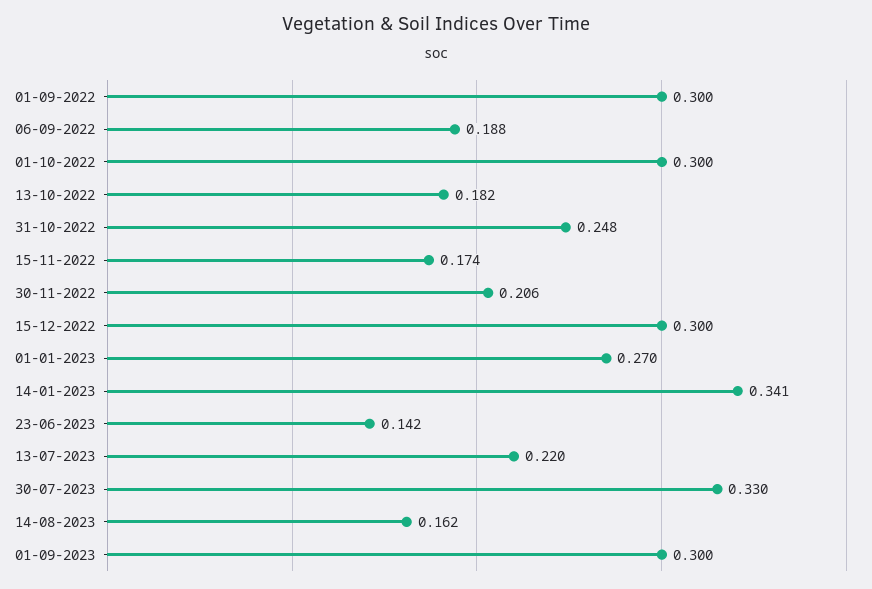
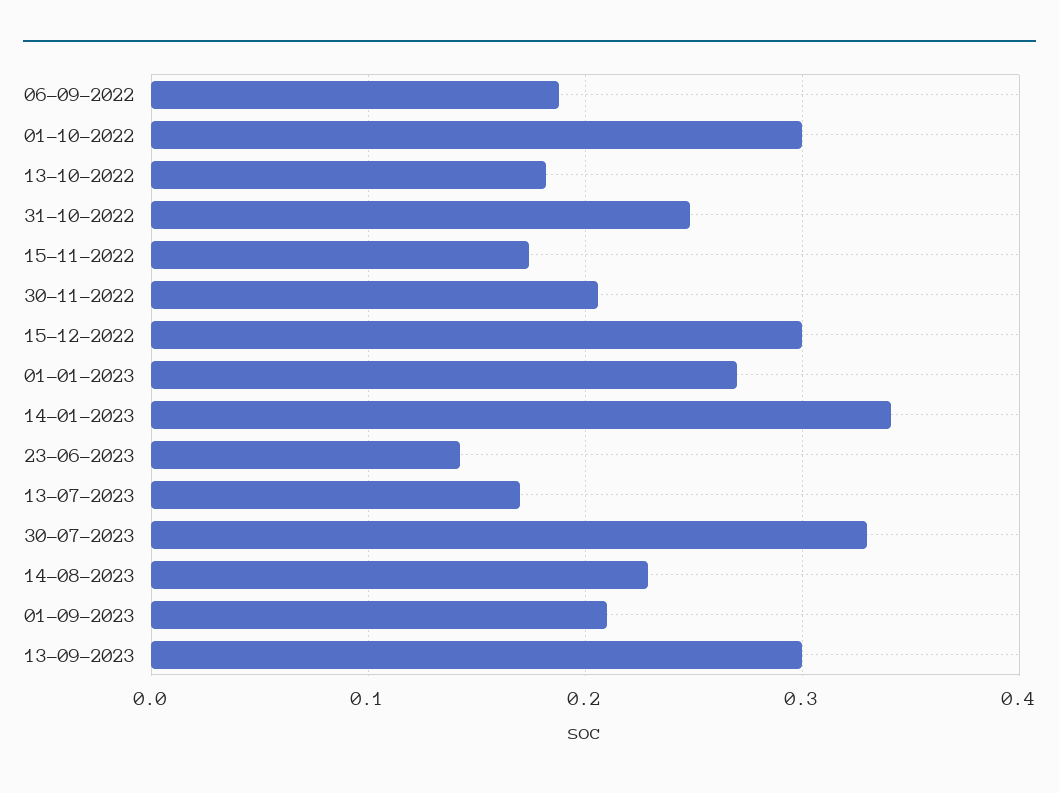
01-09-2022: 0.3 -> none
13-07-2023: 0.22 -> 0.17
14-08-2023: 0.162 -> 0.23
01-09-2023: 0.3 -> 0.21
13-09-2023: none -> 0.3

